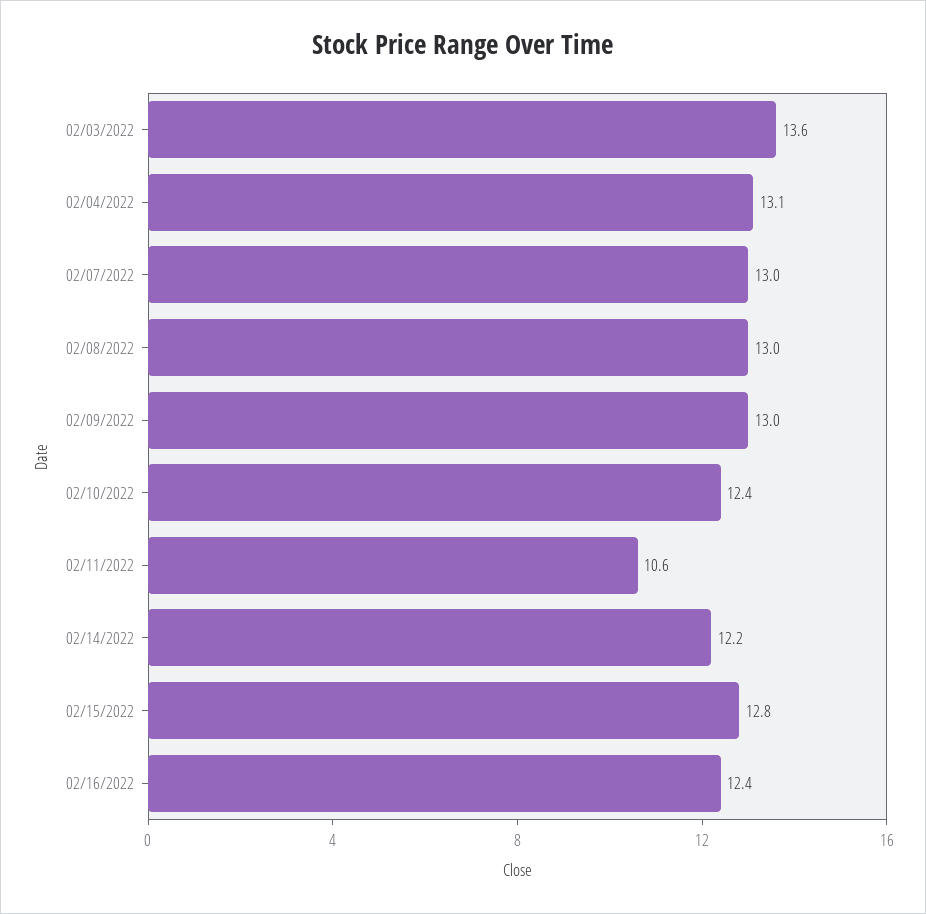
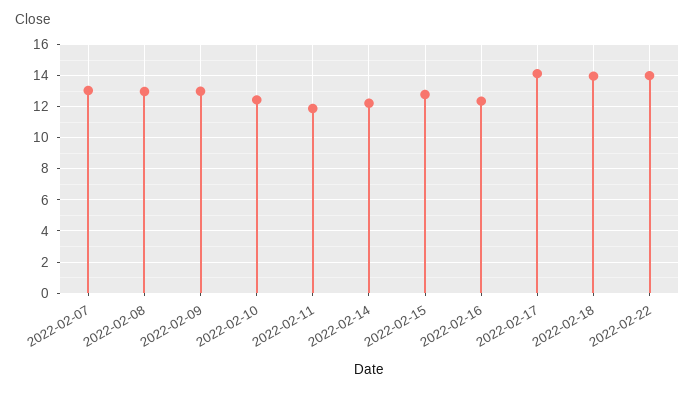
02/03/2022: 13.6 -> none
02/04/2022: 13.1 -> none
02/11/2022: 10.6 -> 12
2022-02-17: none -> 14
2022-02-18: none -> 14
2022-02-22: none -> 14

